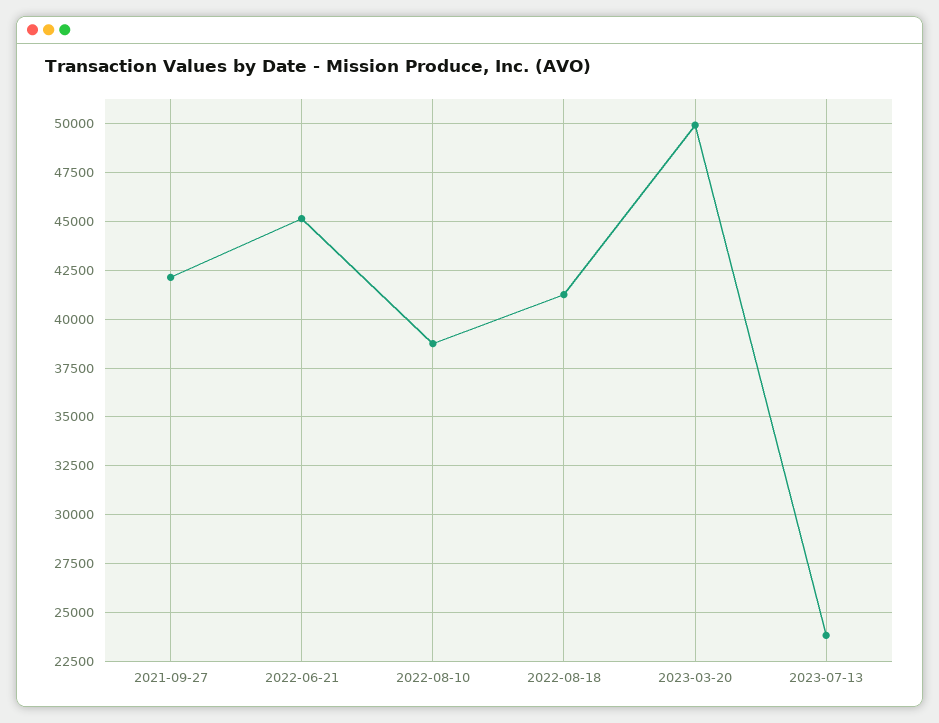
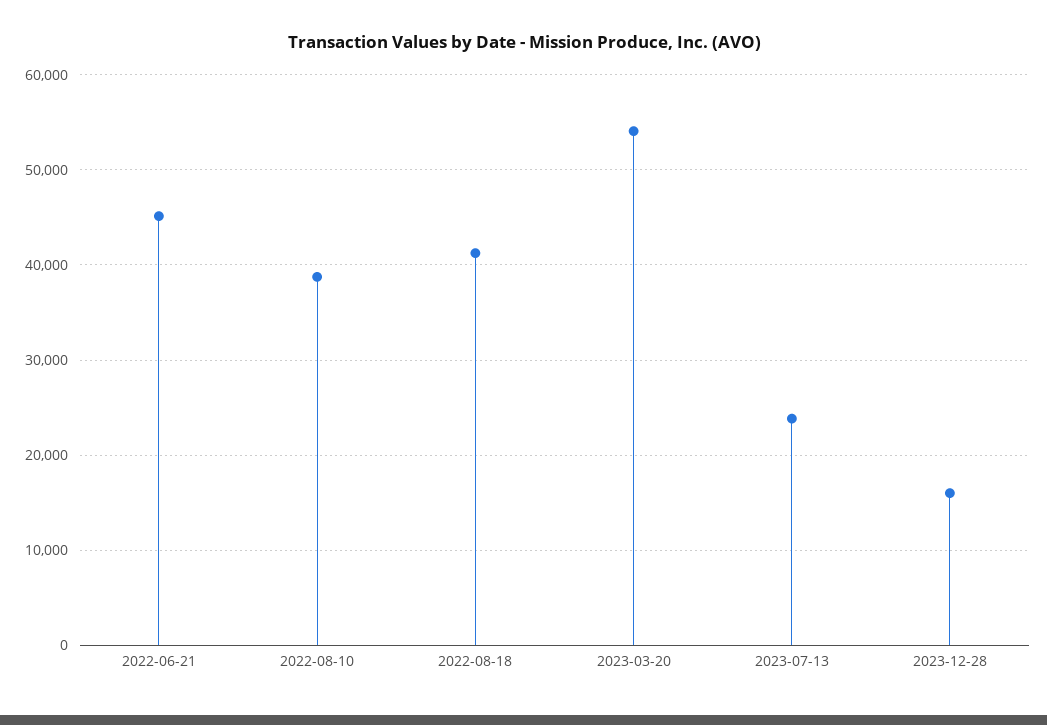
2021-09-27: 42000 -> none
2023-03-20: 50000 -> 54000
2023-12-28: none -> 16000

